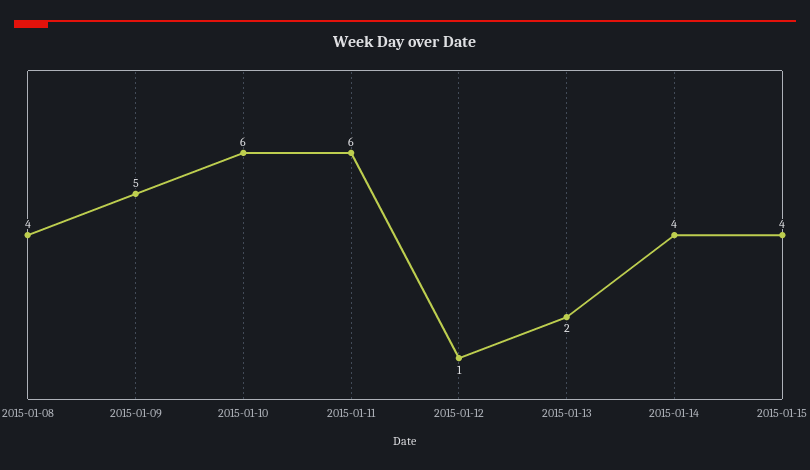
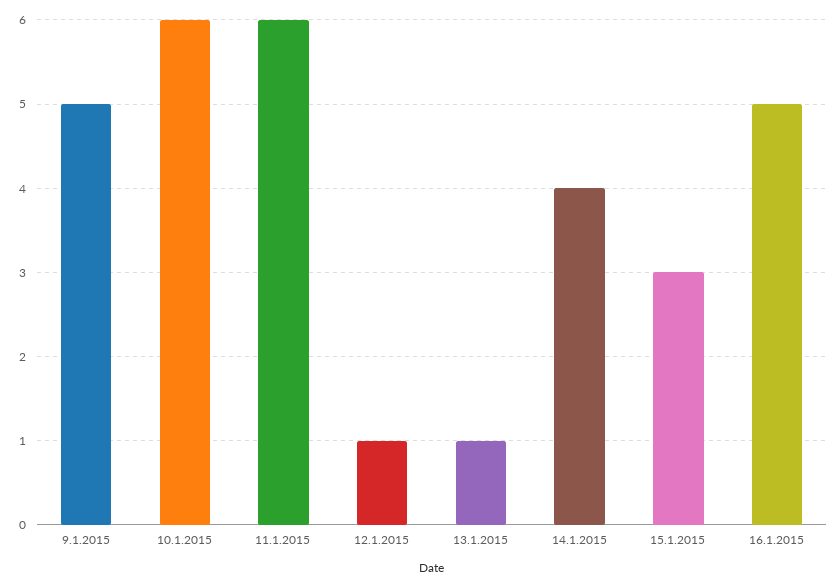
2015-01-08: 4 -> none
2015-01-13: 2 -> 1
2015-01-15: 4 -> 3
16.1.2015: none -> 5

